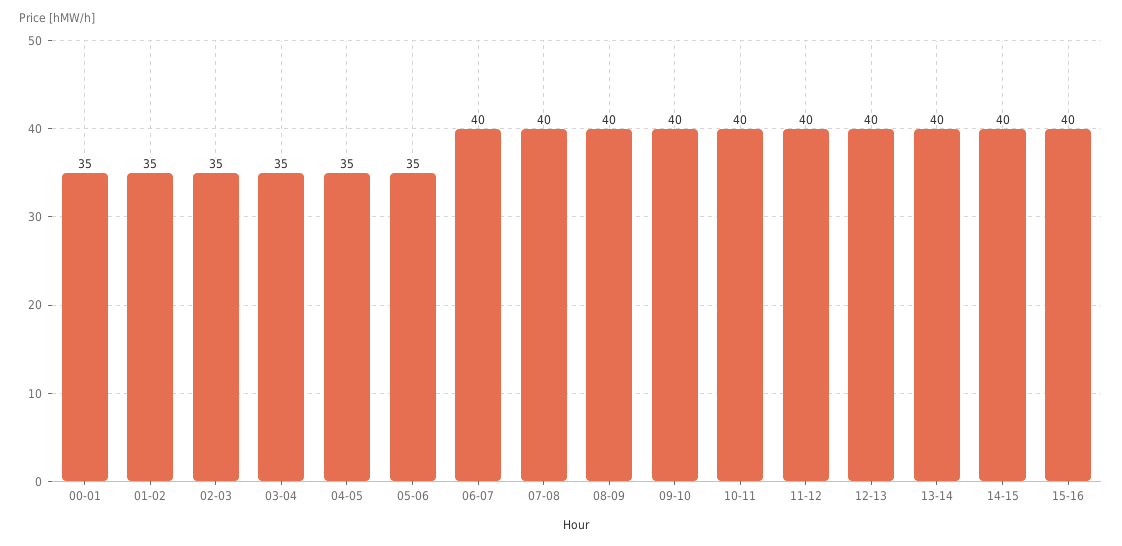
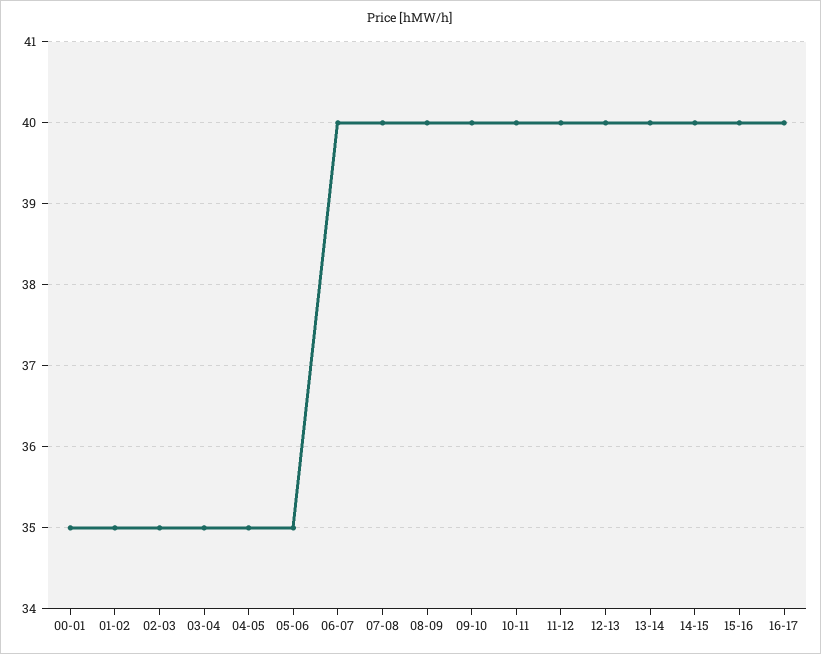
16-17: none -> 40

